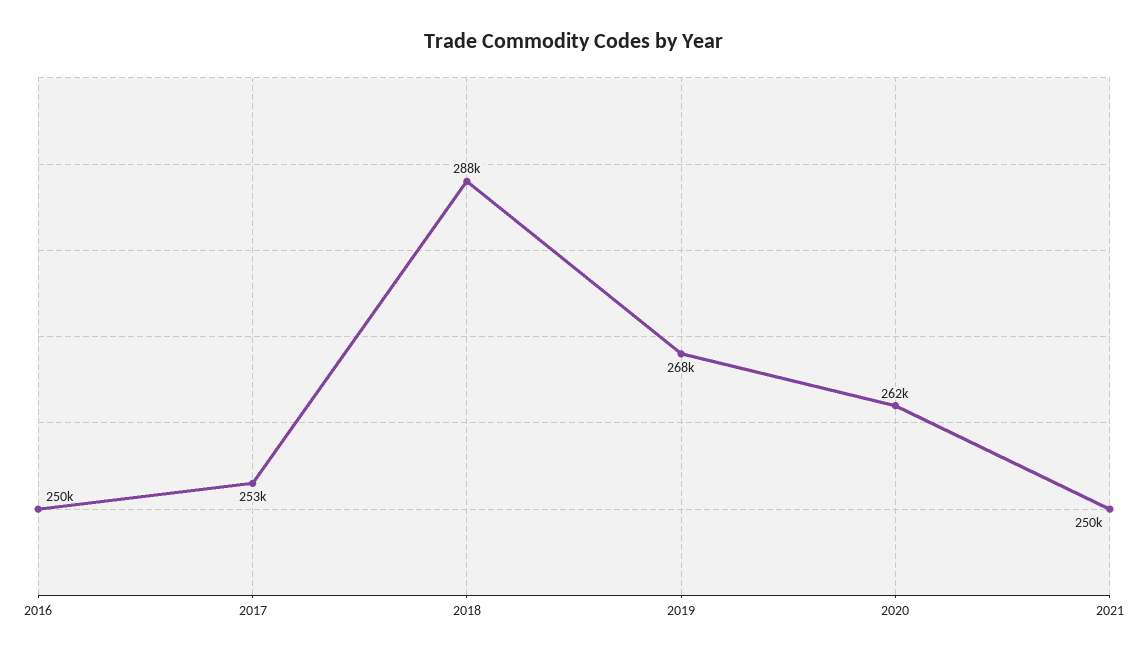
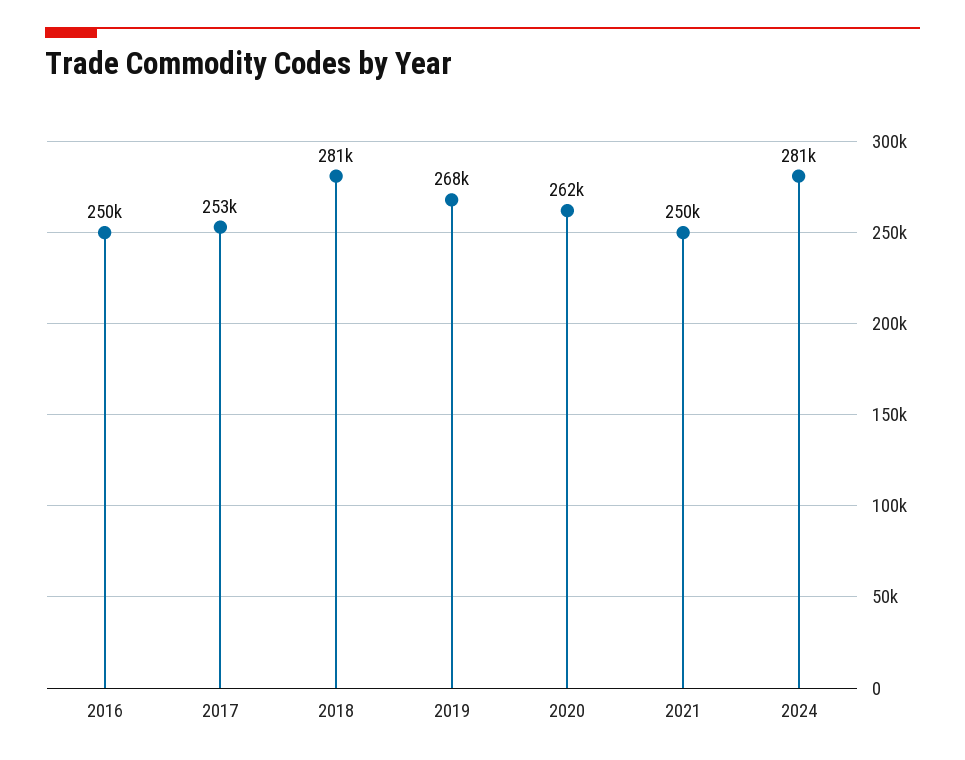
2018: 288000 -> 281000
2024: none -> 281000

